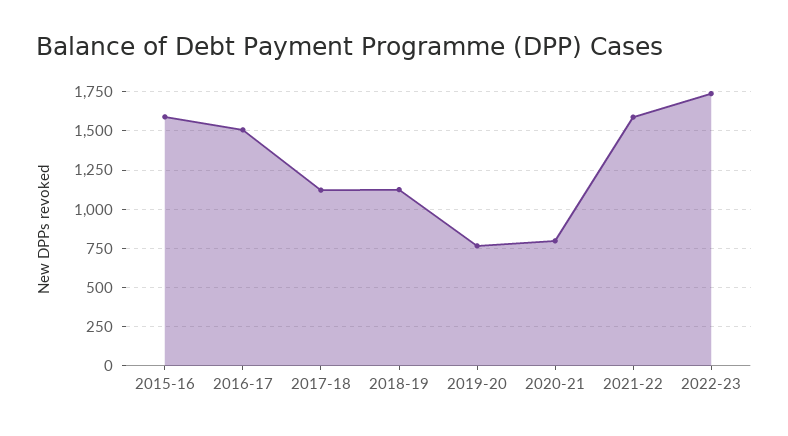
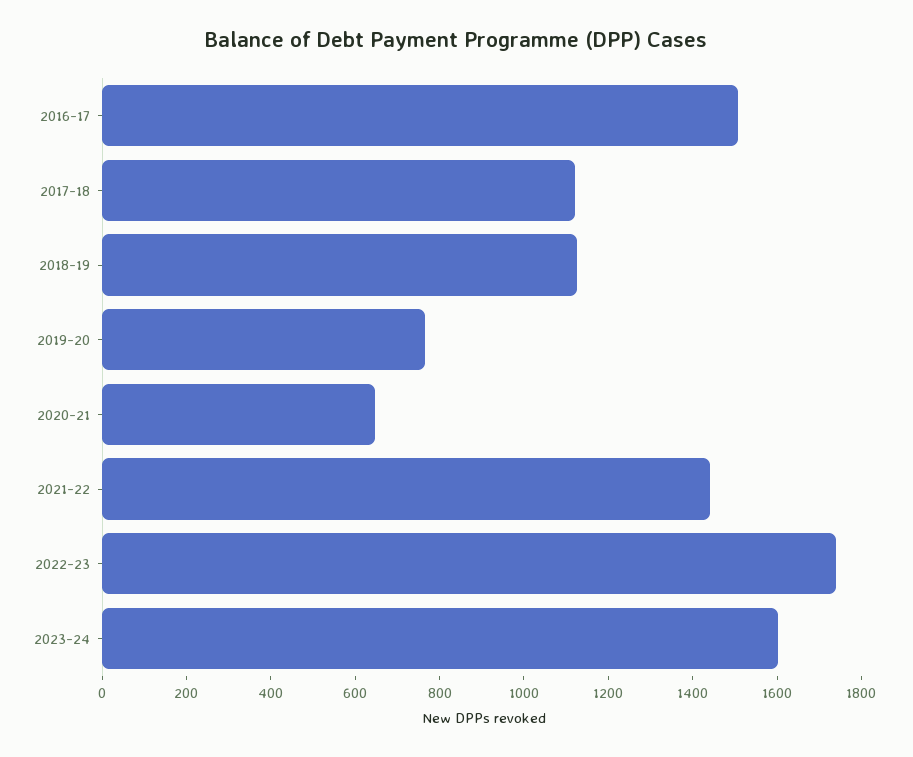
2015-16: 1600 -> none
2020-21: 800 -> 650
2021-22: 1600 -> 1450
2023-24: none -> 1600

